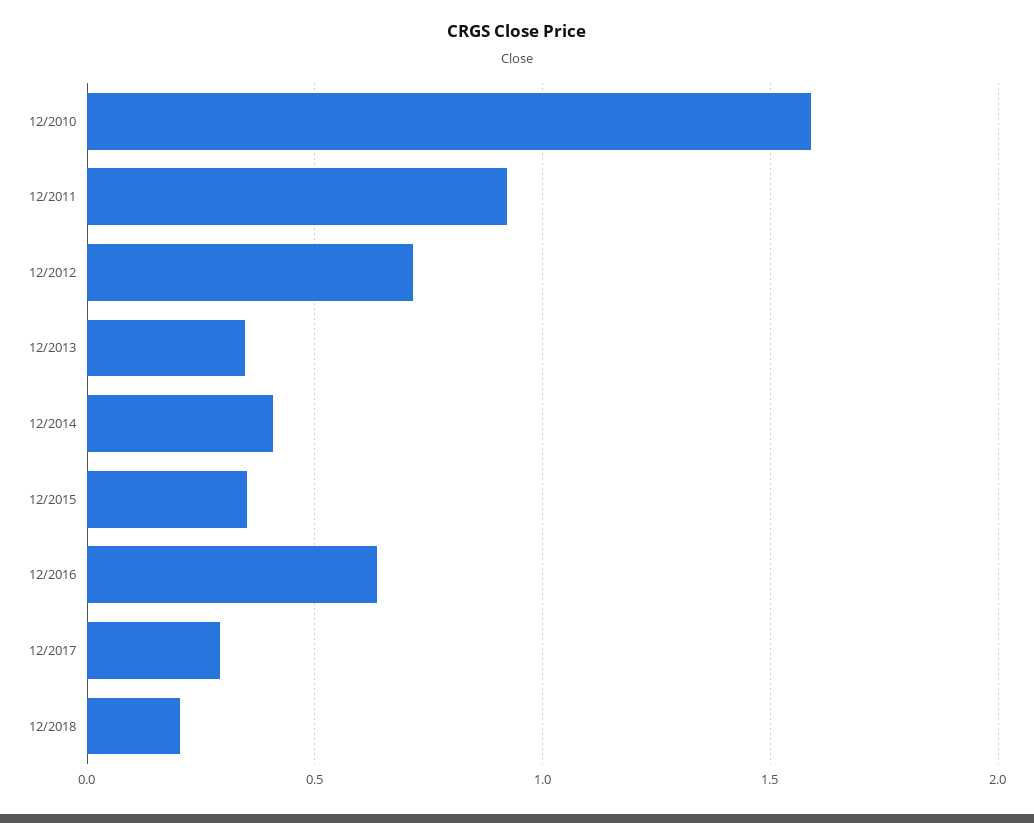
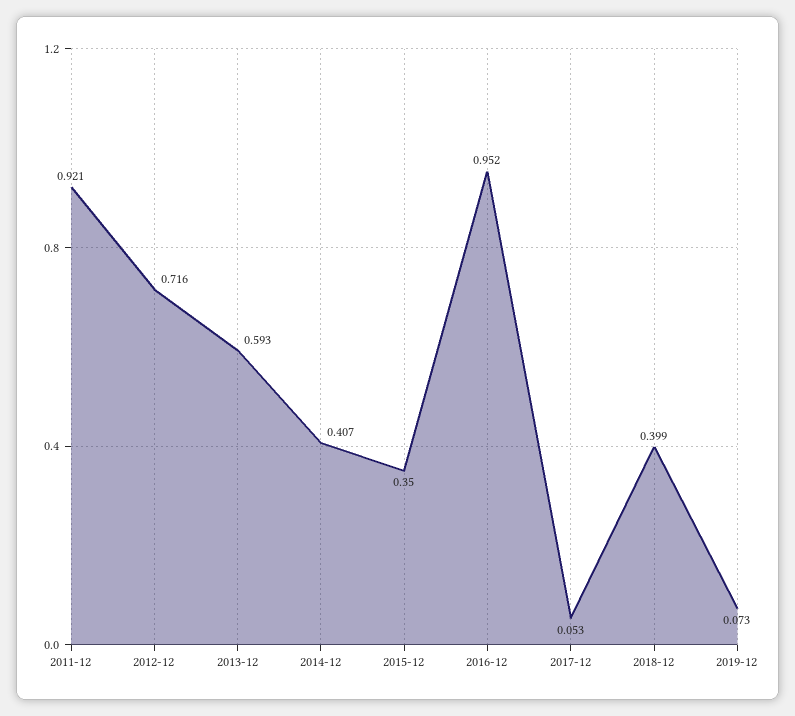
12/2010: 1.6 -> none
12/2013: 0.35 -> 0.593
12/2016: 0.65 -> 0.952
12/2017: 0.3 -> 0.053
12/2018: 0.2 -> 0.399
2019-12: none -> 0.073

